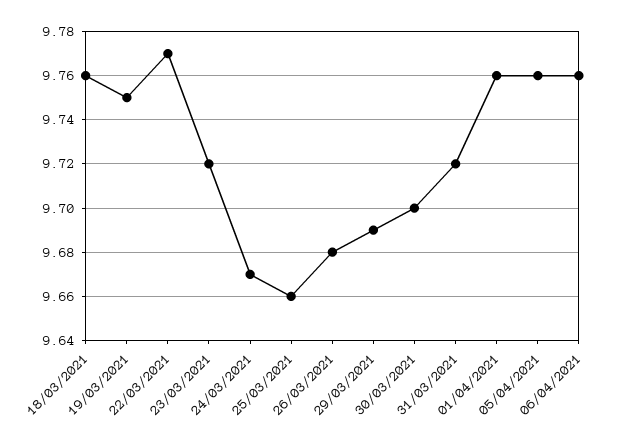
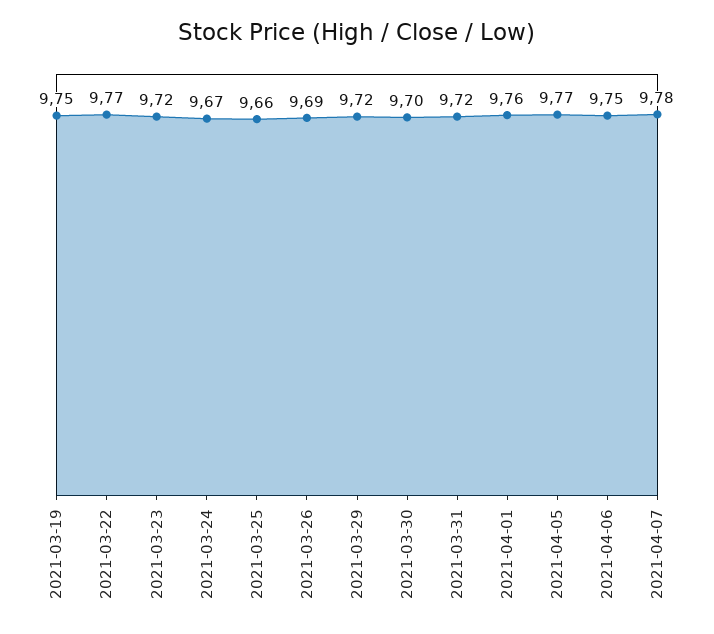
18/03/2021: 9.76 -> none
26/03/2021: 9.68 -> 9.69
29/03/2021: 9.69 -> 9.72
05/04/2021: 9.76 -> 9.77
06/04/2021: 9.76 -> 9.75
2021-04-07: none -> 9.78

